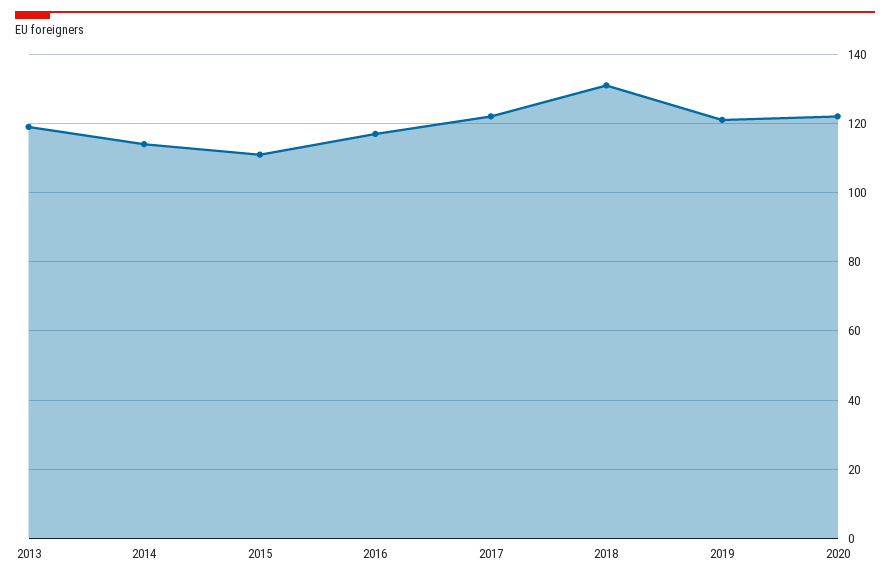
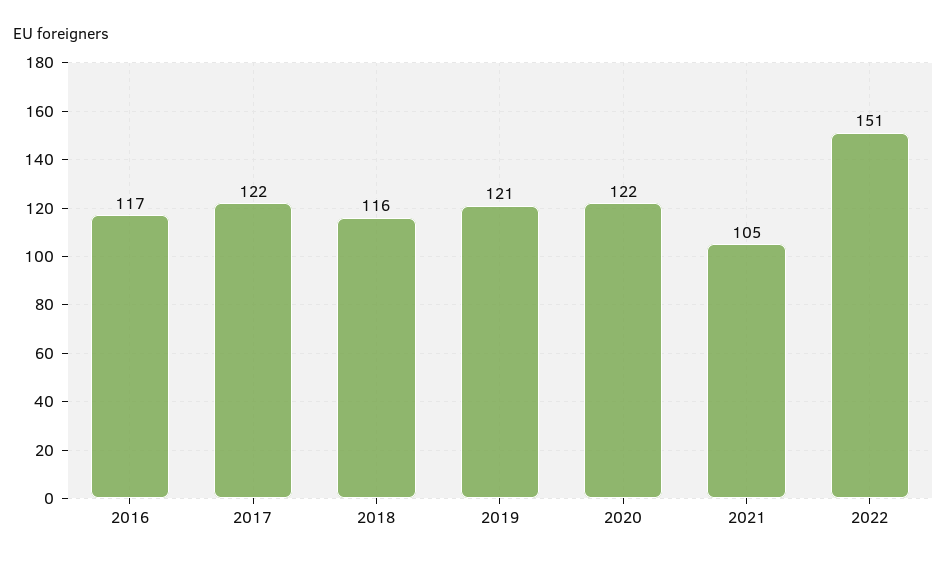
2013: 120 -> none
2014: 115 -> none
2015: 110 -> none
2018: 130 -> 116
2021: none -> 105
2022: none -> 151

